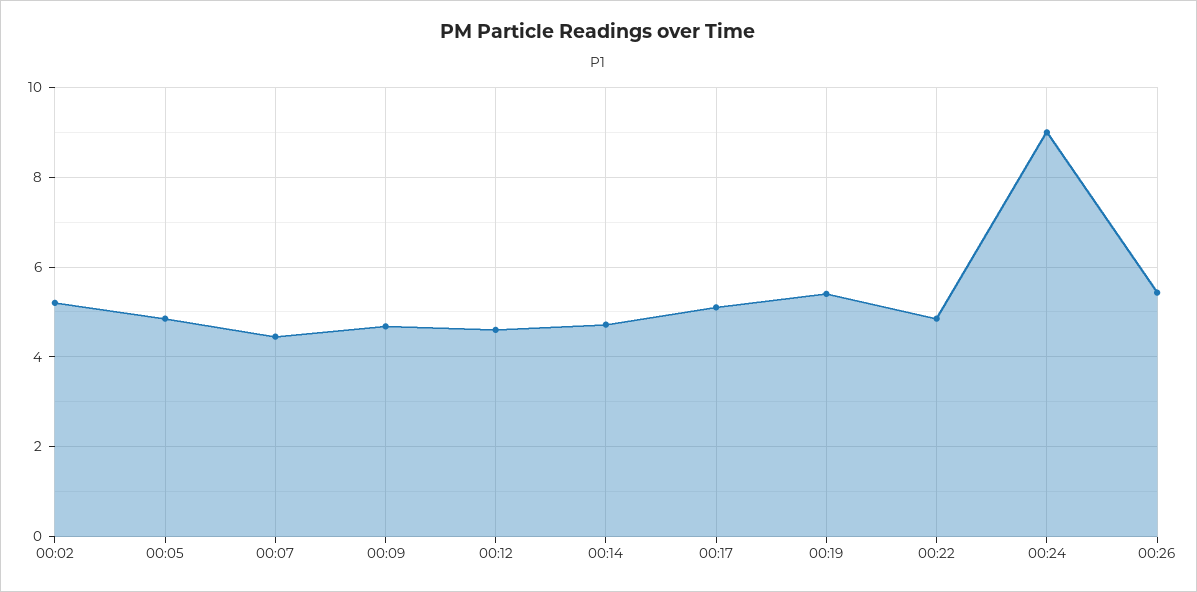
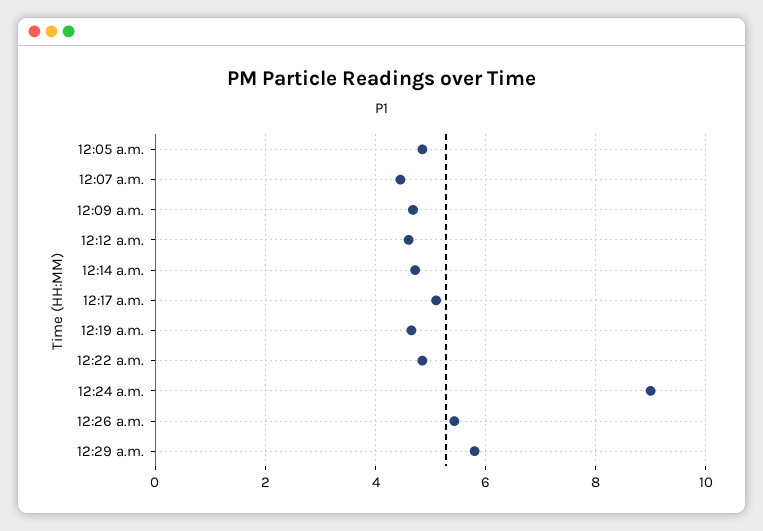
00:02: 5.2 -> none
00:19: 5.4 -> 4.6
12:29 a.m.: none -> 5.8

